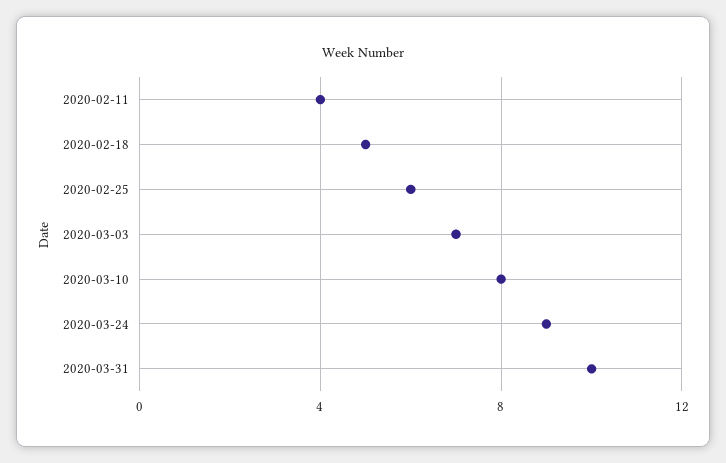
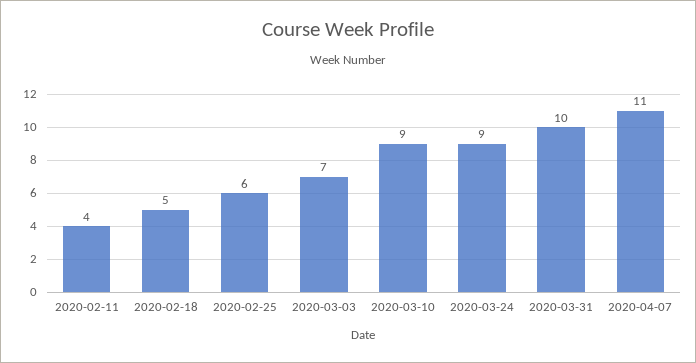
2020-03-10: 8 -> 9
2020-04-07: none -> 11

